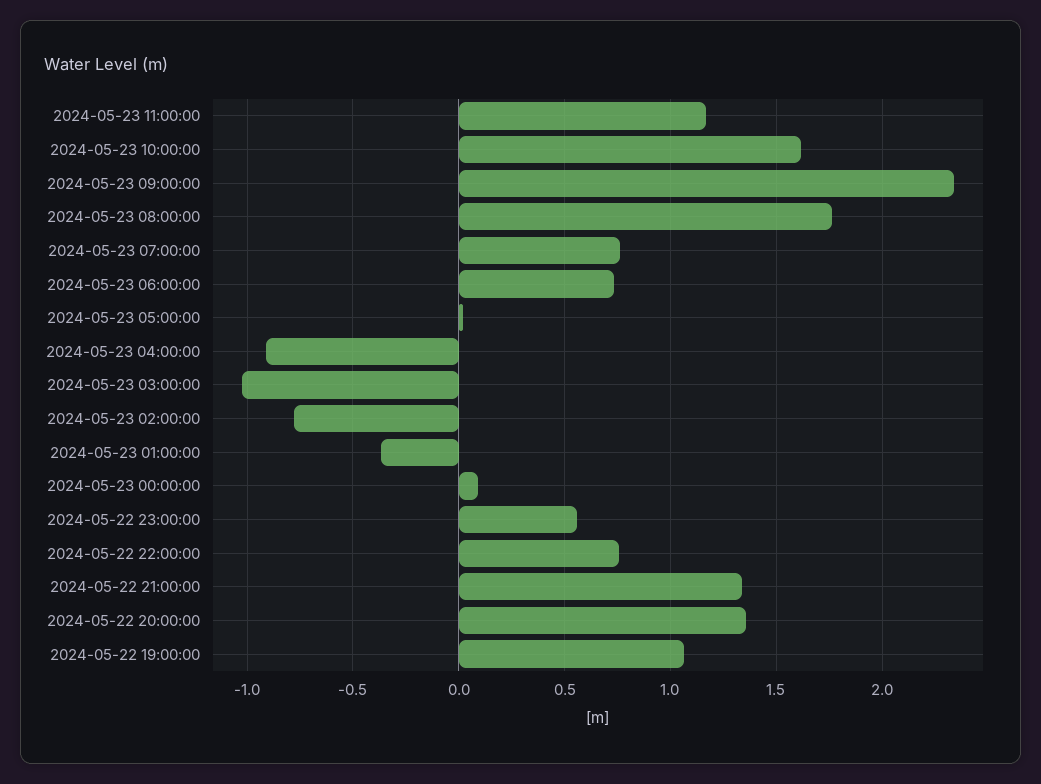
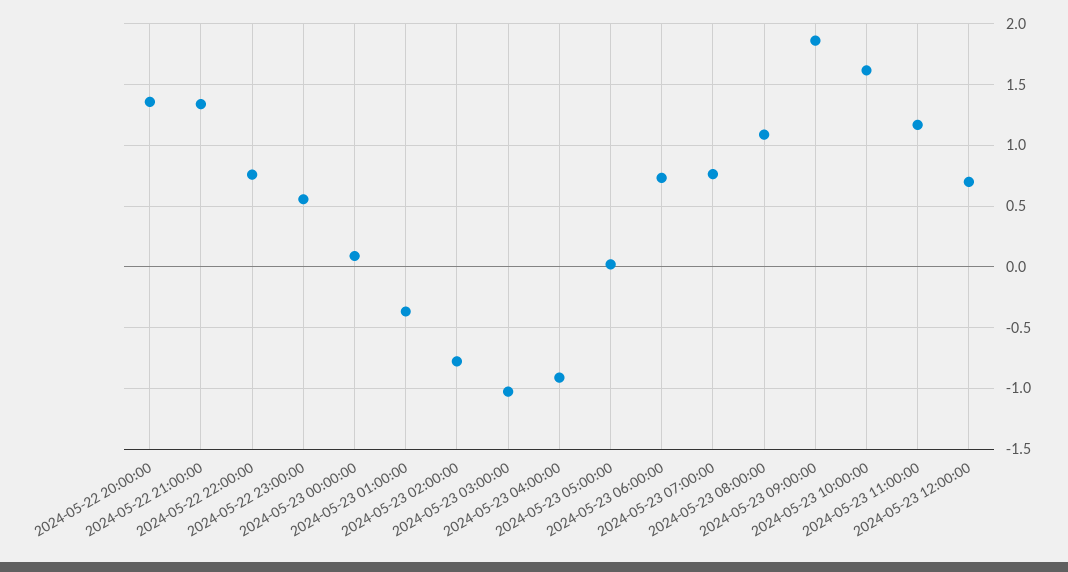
2024-05-23 09:00:00: 2.35 -> 1.85
2024-05-23 08:00:00: 1.75 -> 1.1
2024-05-22 19:00:00: 1.05 -> none
2024-05-23 12:00:00: none -> 0.7

